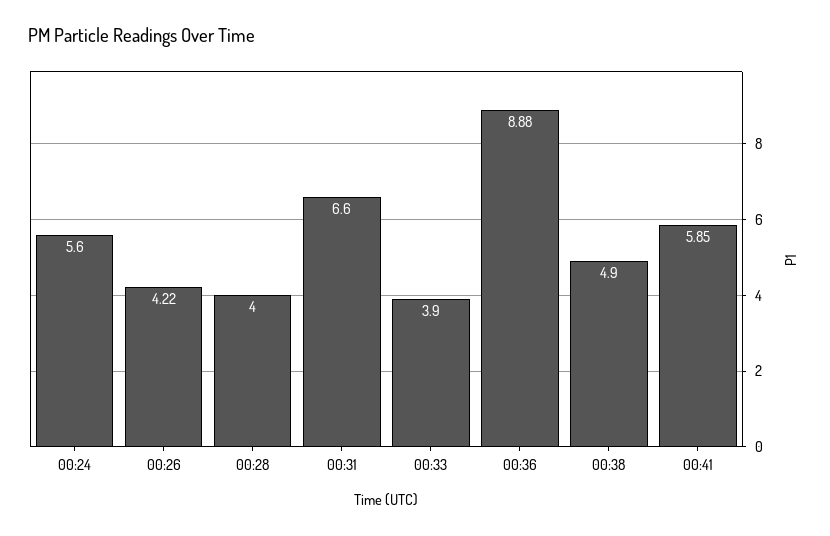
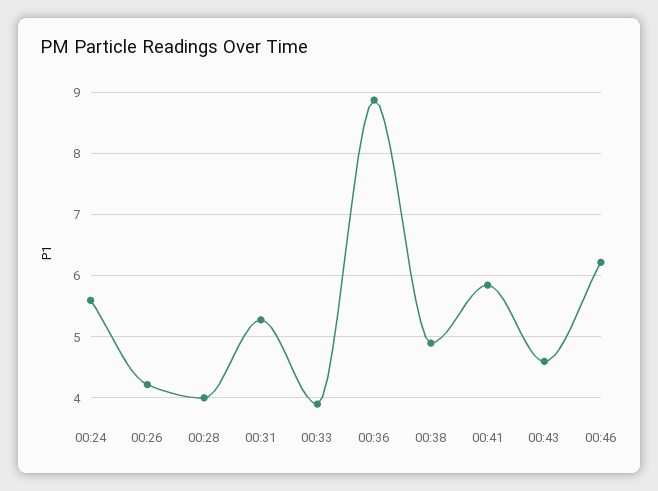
00:31: 6.6 -> 5.3
00:43: none -> 4.6
00:46: none -> 6.2

